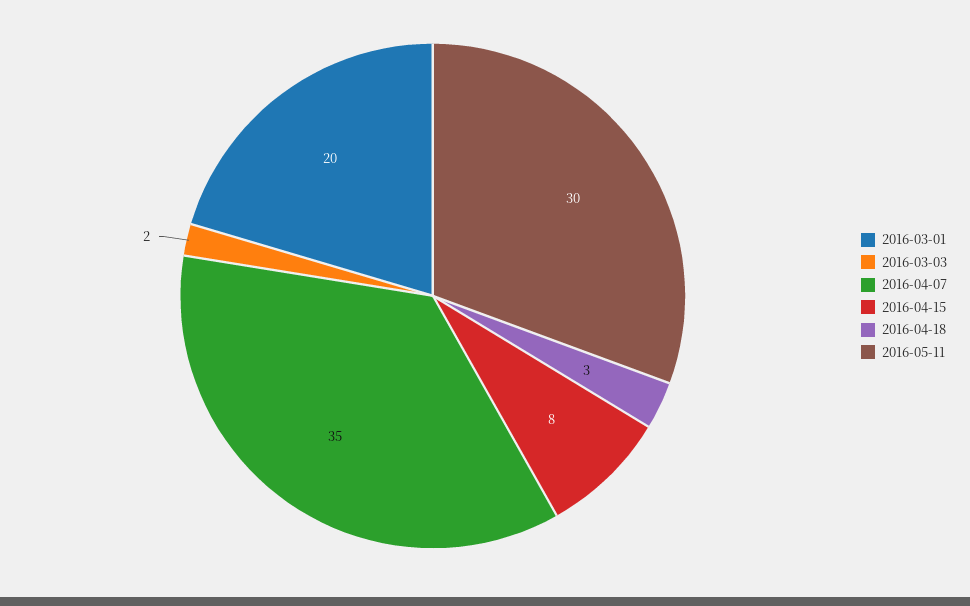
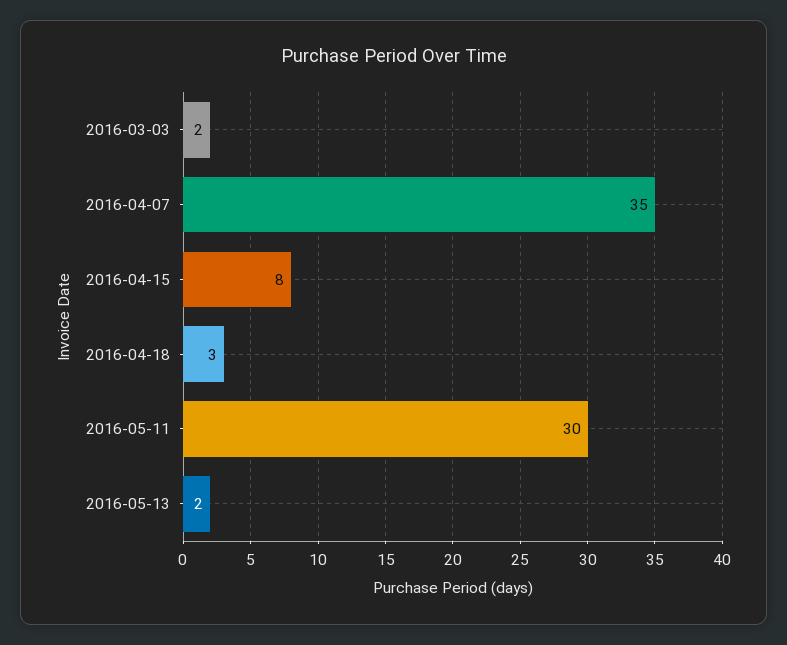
2016-03-01: 20 -> none
2016-05-13: none -> 2

